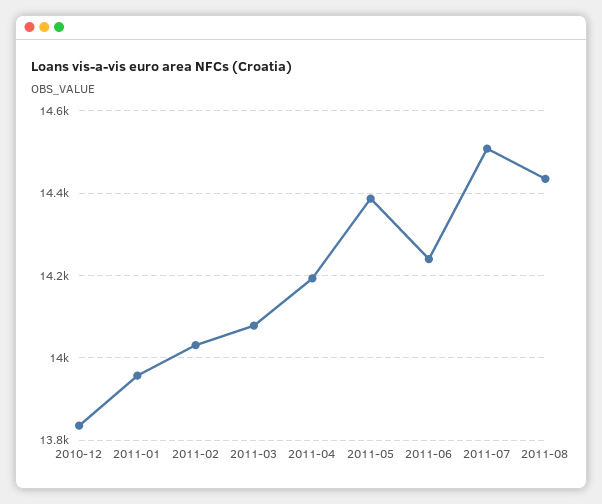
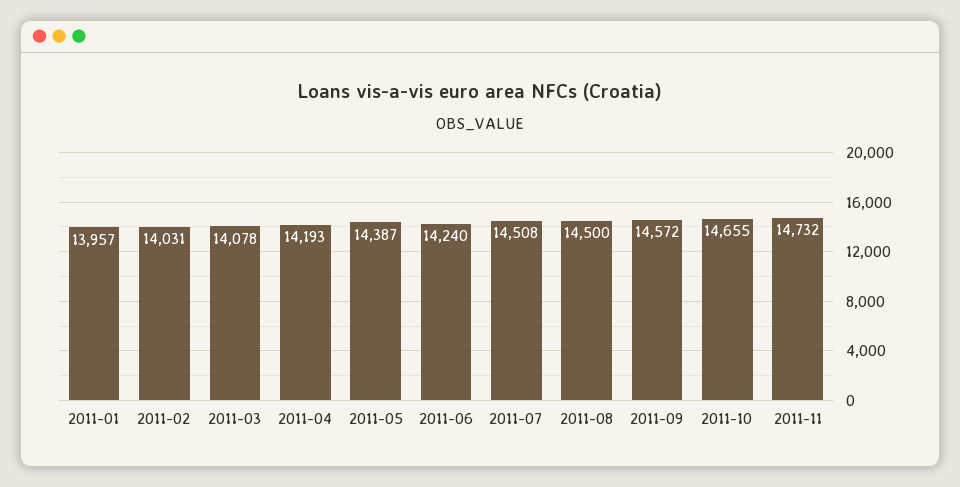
2010-12: 13840 -> none
2011-08: 14440 -> 14500
2011-09: none -> 14572
2011-10: none -> 14655
2011-11: none -> 14732

